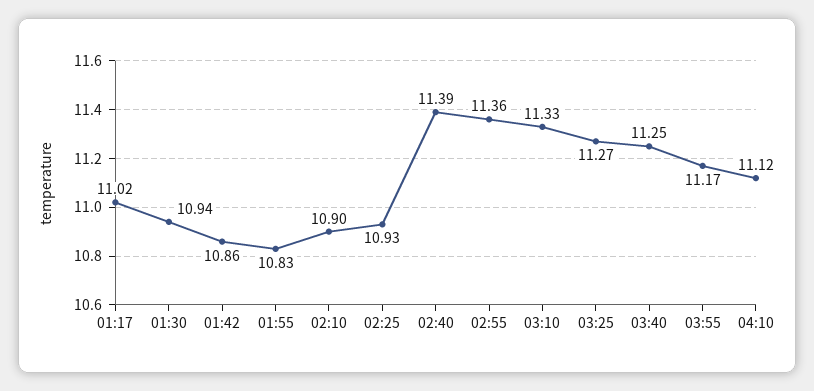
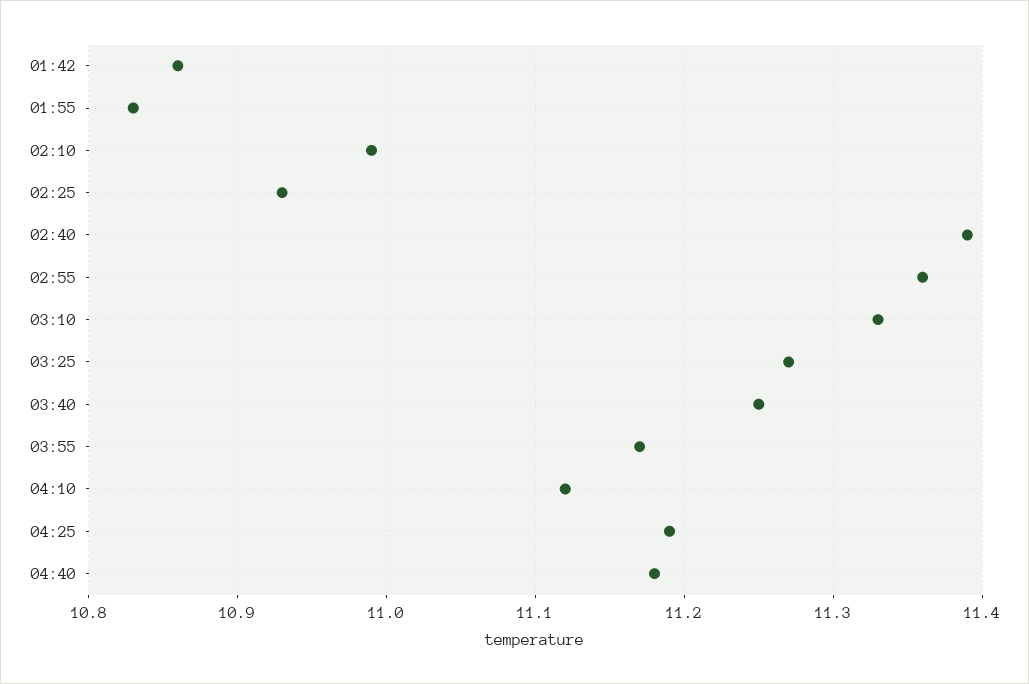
01:17: 11.02 -> none
01:30: 10.94 -> none
02:10: 10.9 -> 10.99
04:25: none -> 11.19
04:40: none -> 11.18

